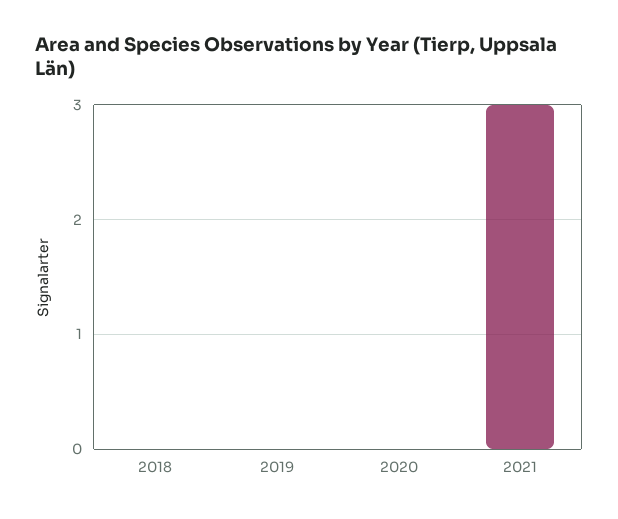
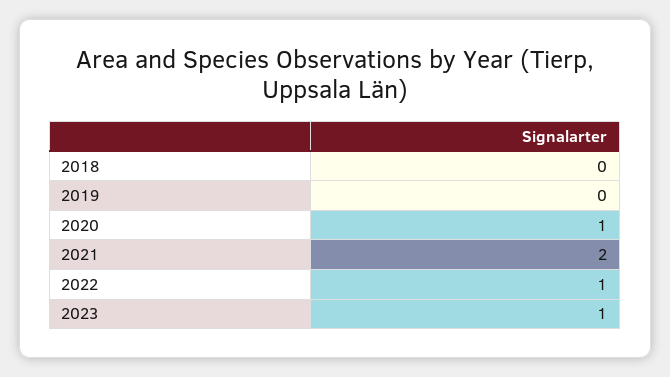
2020: 0 -> 1
2021: 3 -> 2
2022: none -> 1
2023: none -> 1

